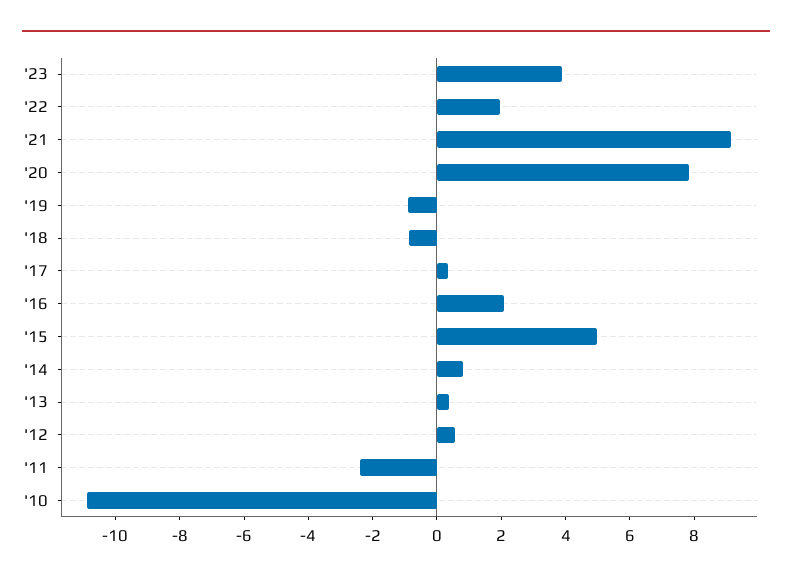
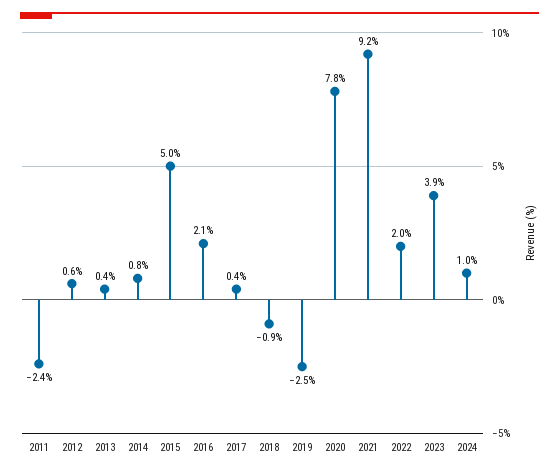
'19: -1 -> -2.5
'10: -11 -> none
2024: none -> 1

